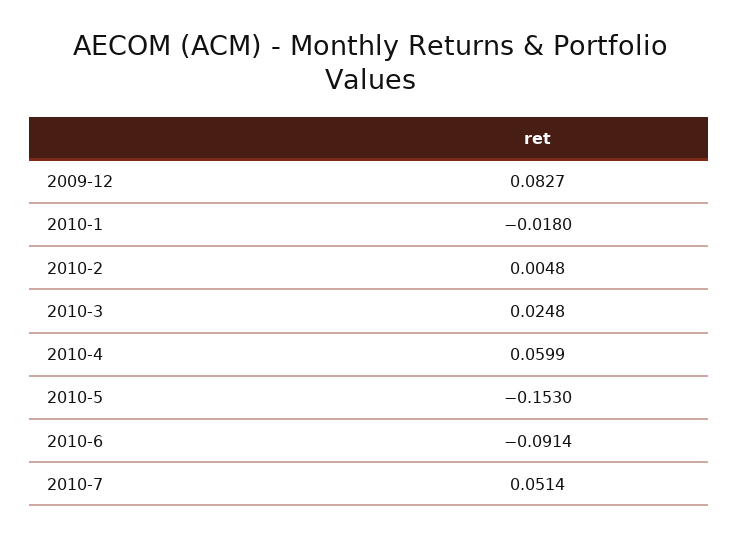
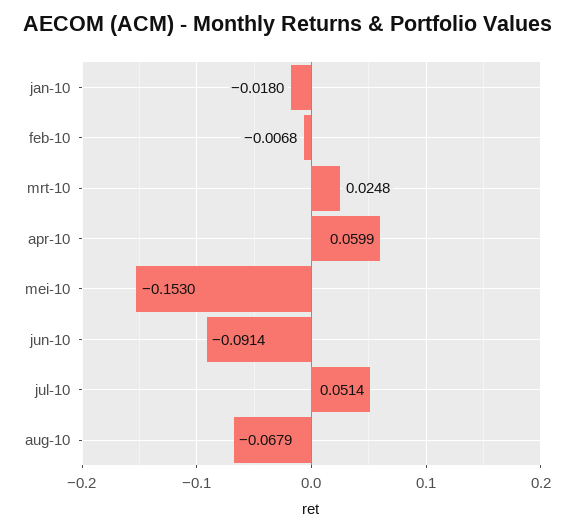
2009-12: 0.0827 -> none
2010-2: 0.0048 -> -0.0068
aug-10: none -> -0.0679

